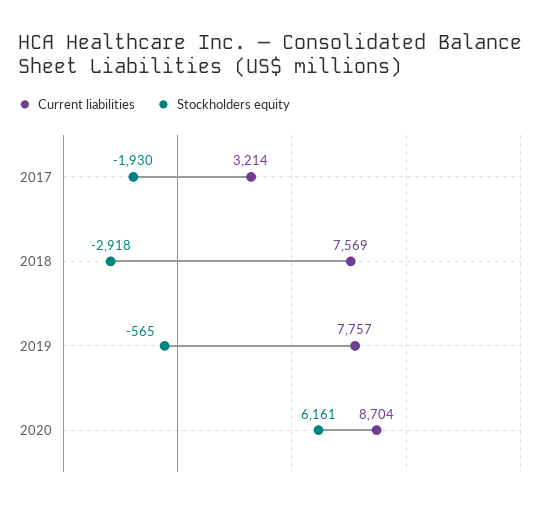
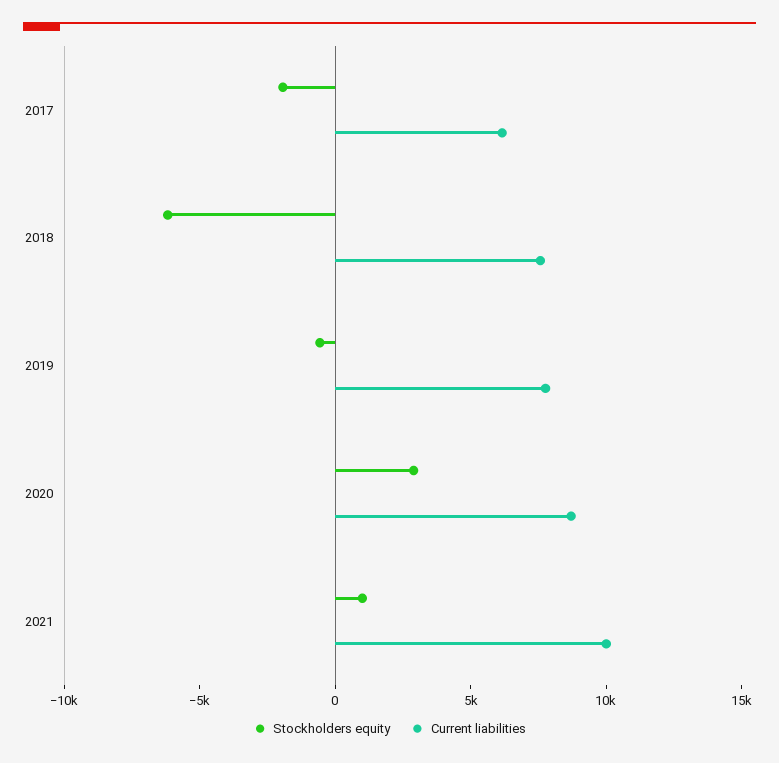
Current liabilities, 2017: 3214 -> 6000
Stockholders equity, 2018: -2918 -> -6000
Stockholders equity, 2020: 6161 -> 3000
Stockholders equity, 2021: none -> 1000
Current liabilities, 2021: none -> 10000

